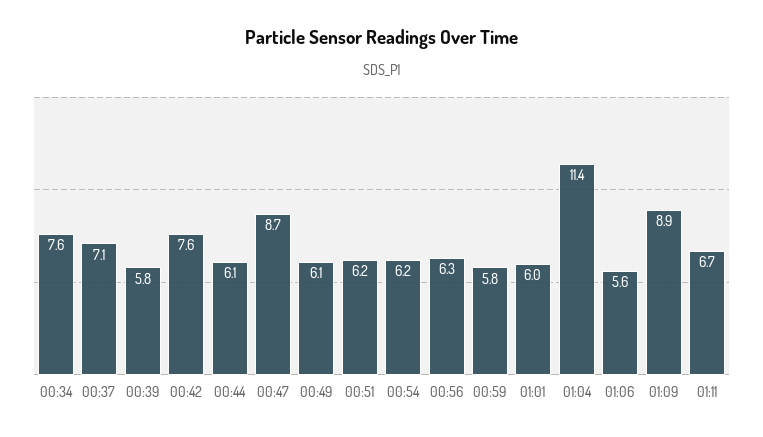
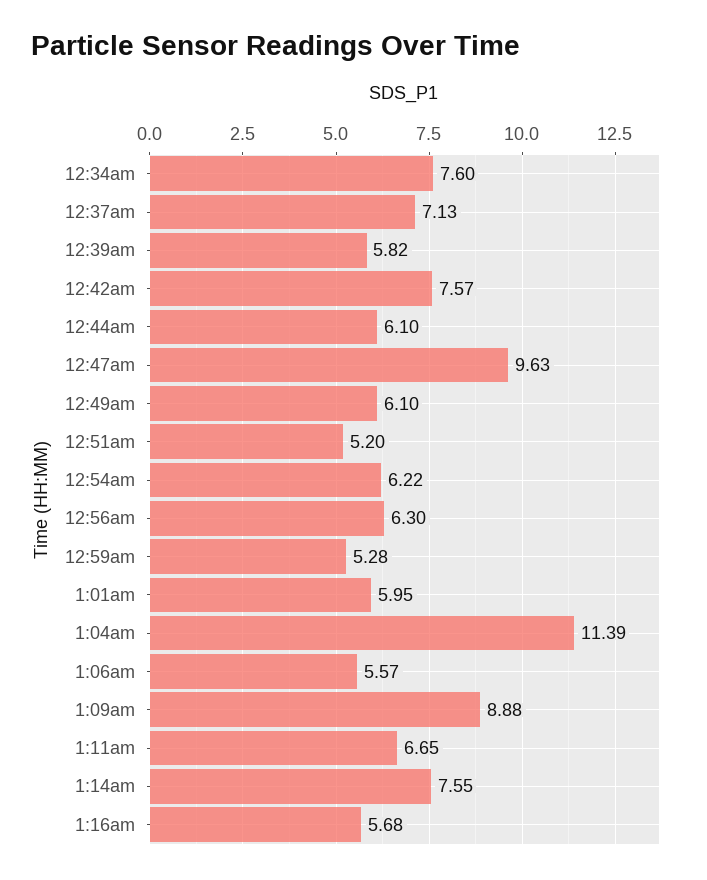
00:47: 8.7 -> 9.63
00:51: 6.2 -> 5.2
00:59: 5.8 -> 5.28
1:14am: none -> 7.55
1:16am: none -> 5.68

